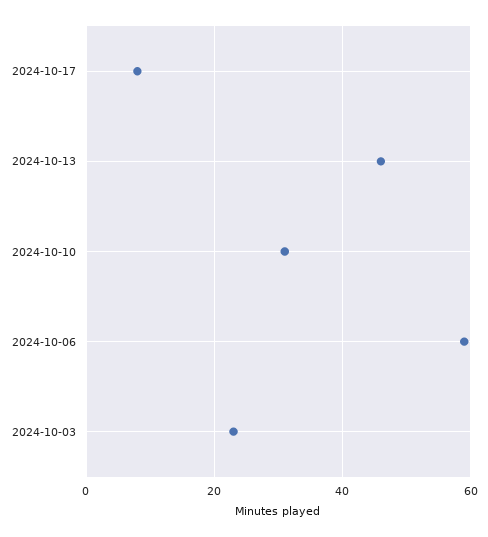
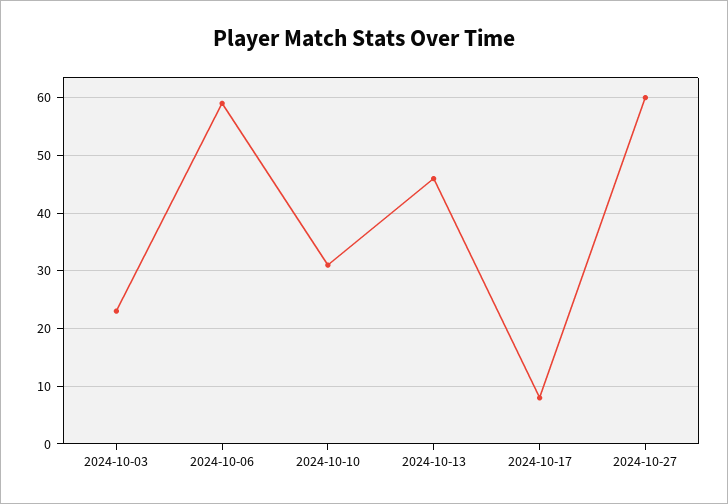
2024-10-27: none -> 60

